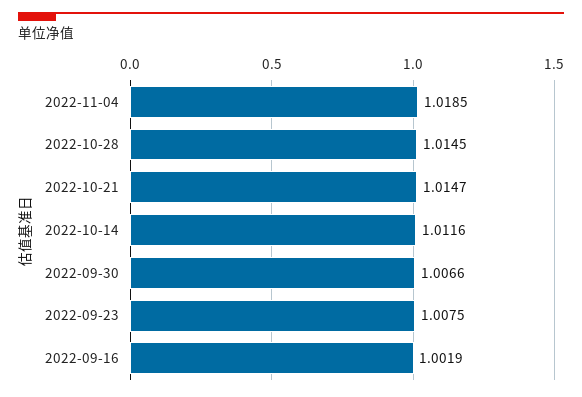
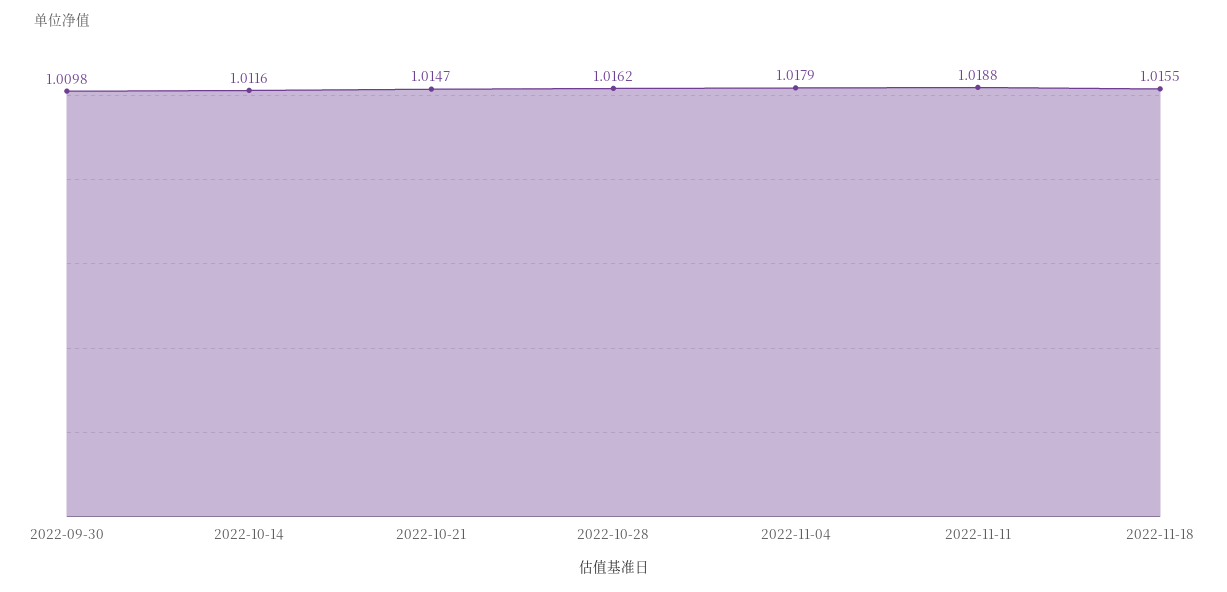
2022-11-04: 1.0185 -> 1.0179
2022-10-28: 1.0145 -> 1.0162
2022-09-30: 1.0066 -> 1.0098
2022-09-23: 1.0075 -> none
2022-09-16: 1.0019 -> none
2022-11-11: none -> 1.0188
2022-11-18: none -> 1.0155

